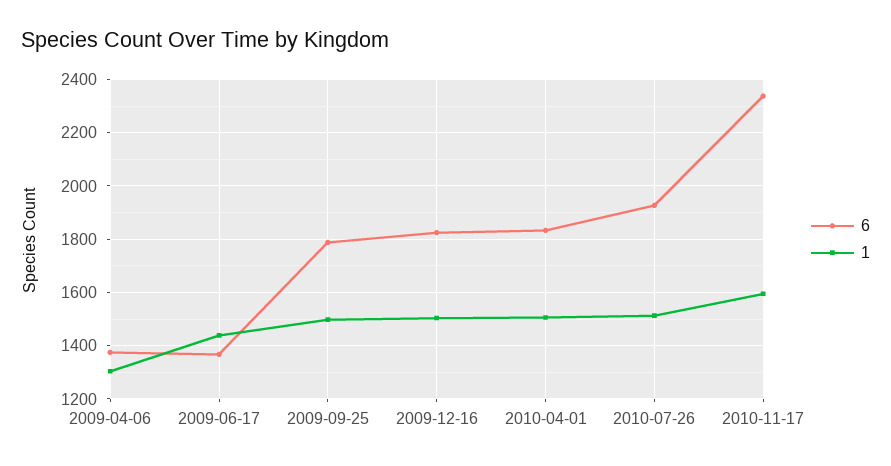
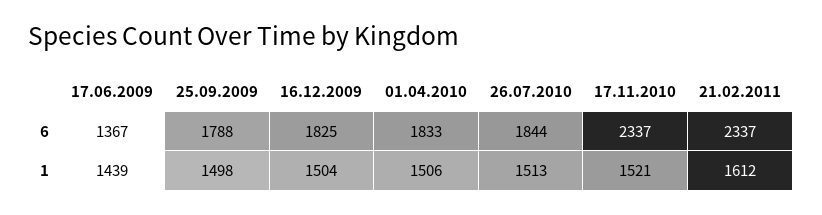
6, 2009-04-06: 1375 -> none
1, 2009-04-06: 1300 -> none
6, 2010-07-26: 1925 -> 1844
1, 2010-11-17: 1600 -> 1521
6, 21.02.2011: none -> 2337
1, 21.02.2011: none -> 1612

